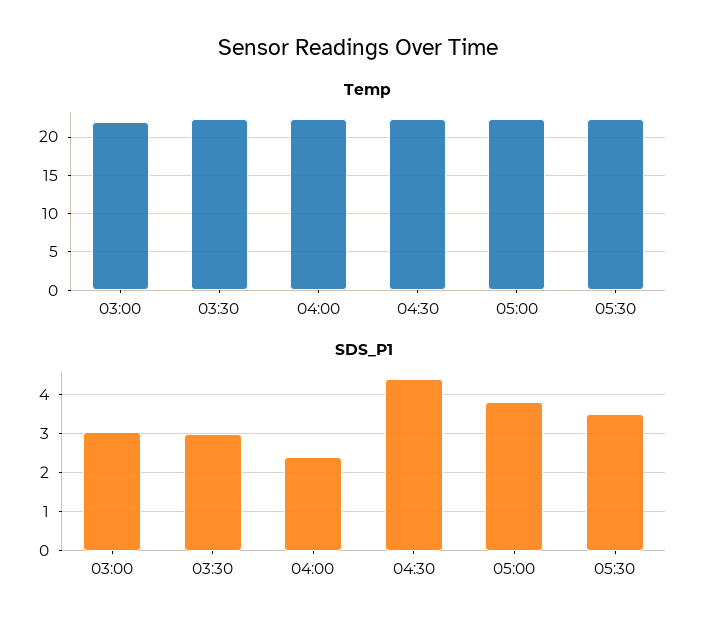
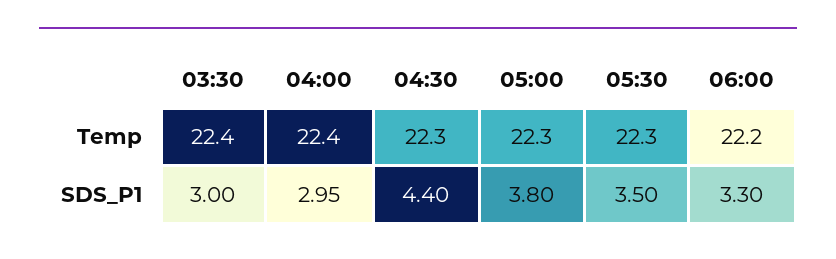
Temp, 03:00: 22 -> none
SDS_P1, 03:00: 3 -> none
SDS_P1, 04:00: 2.4 -> 2.95
Temp, 06:00: none -> 22.2
SDS_P1, 06:00: none -> 3.3

